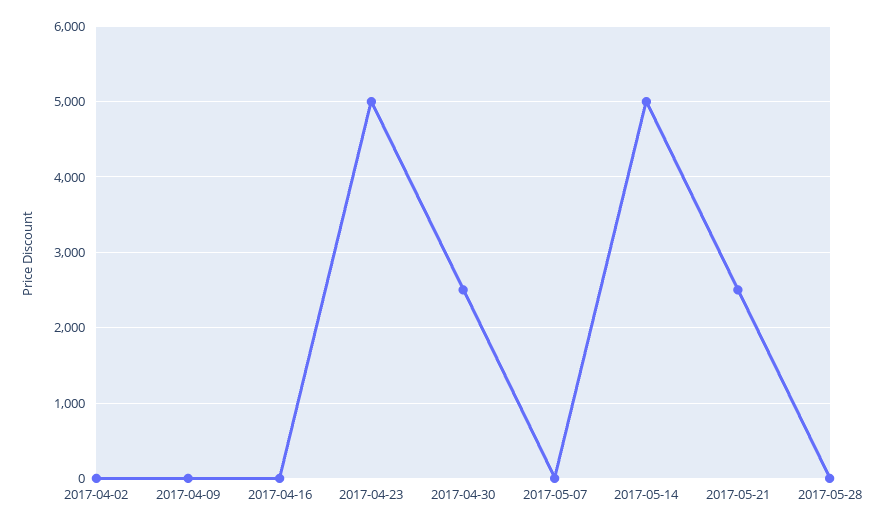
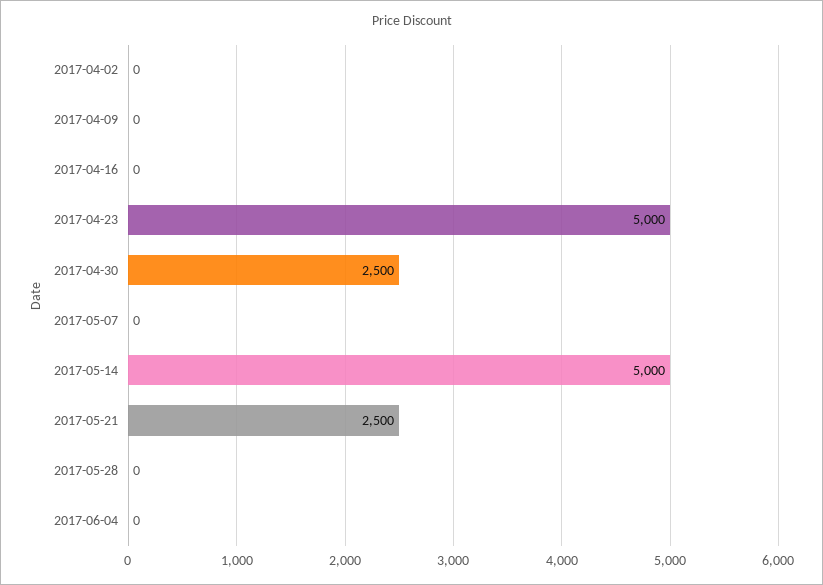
2017-06-04: none -> 0

